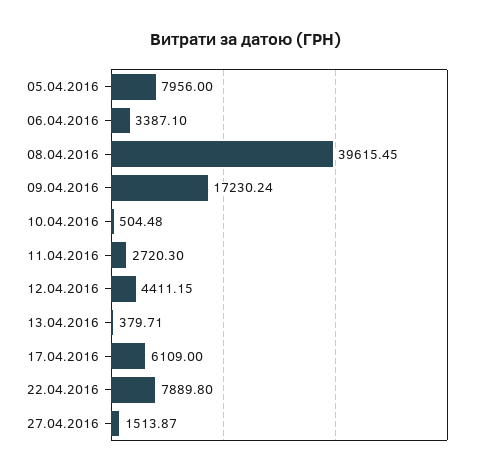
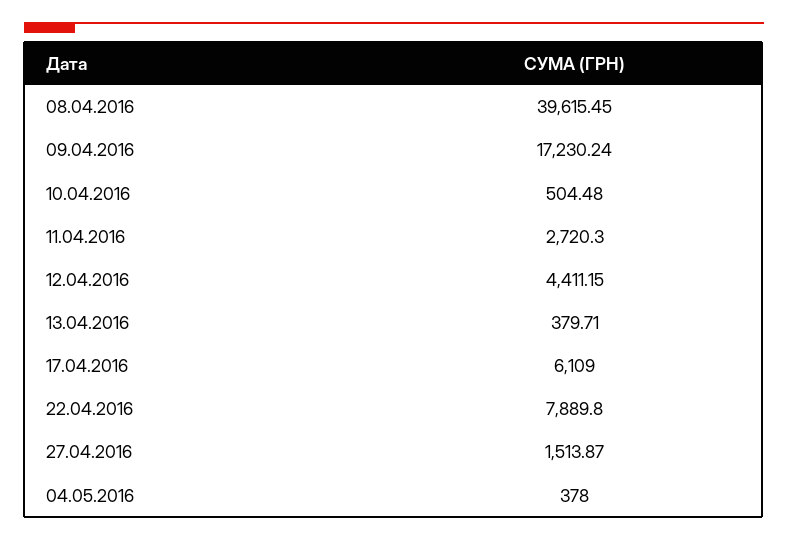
05.04.2016: 7956 -> none
06.04.2016: 3387.1 -> none
04.05.2016: none -> 378

